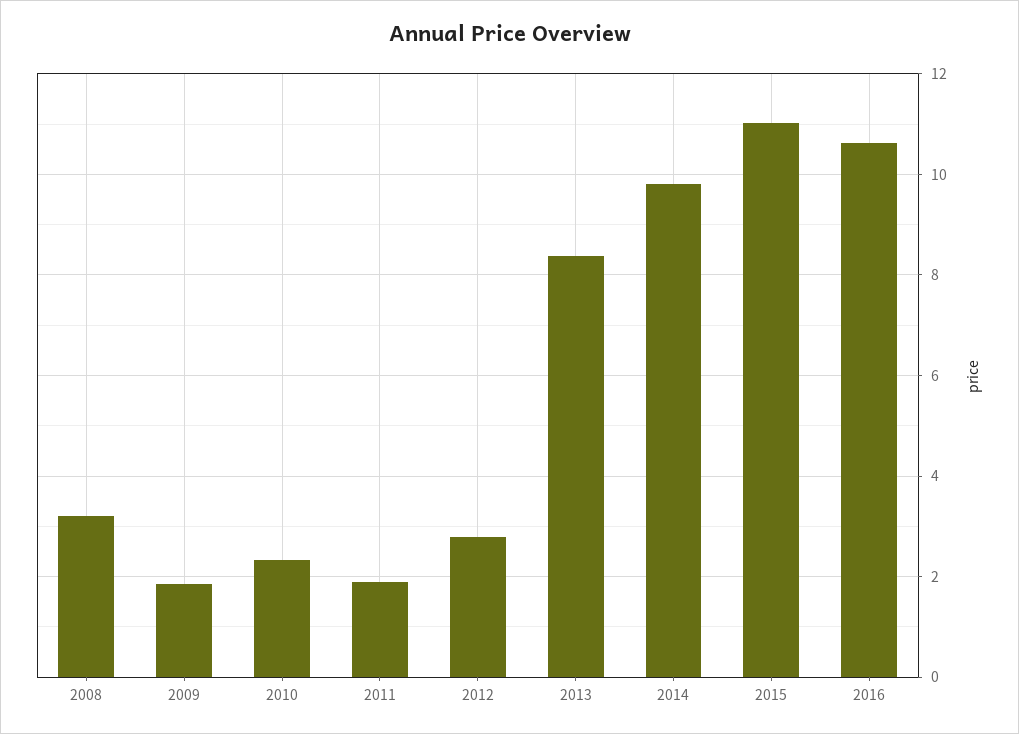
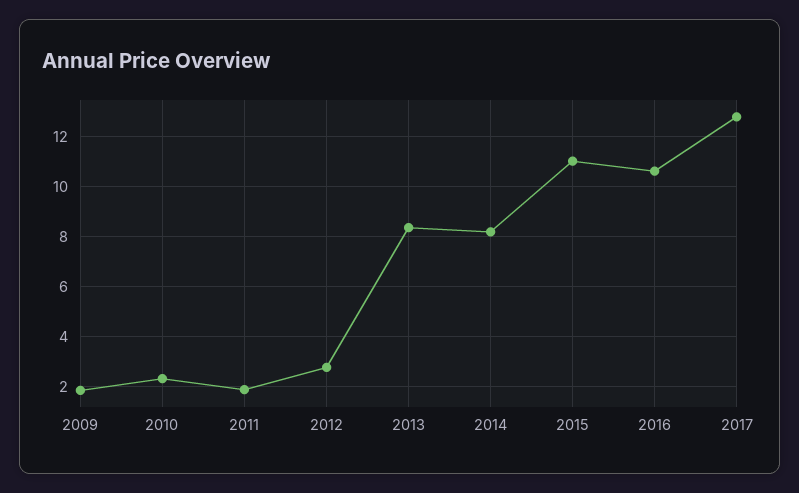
2008: 3.2 -> none
2014: 9.8 -> 8.25
2017: none -> 12.75

